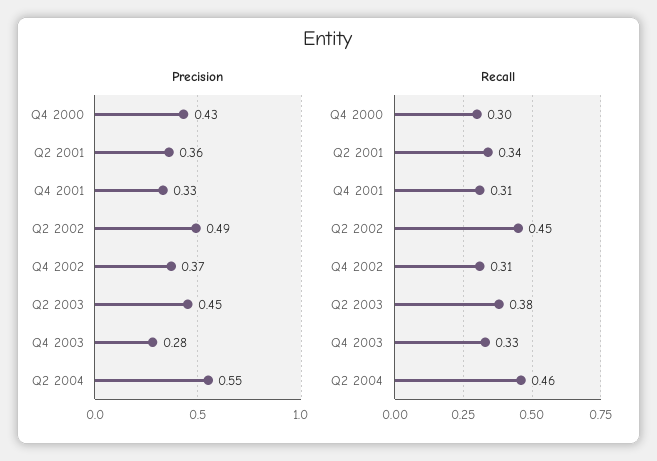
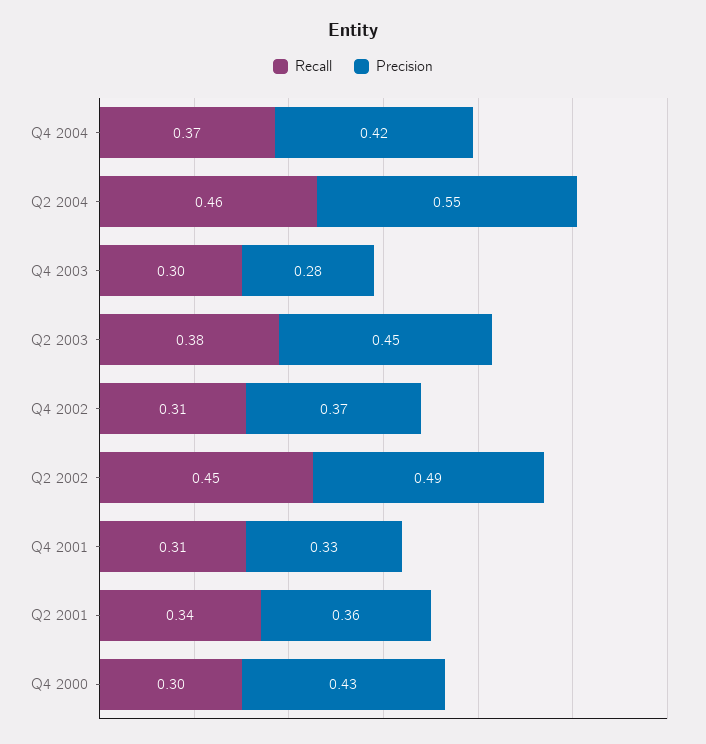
Recall, Q4 2003: 0.33 -> 0.3
Recall, Q4 2004: none -> 0.37
Precision, Q4 2004: none -> 0.42

